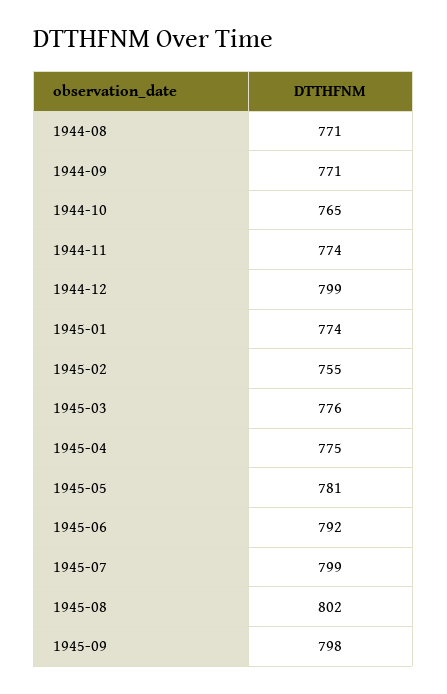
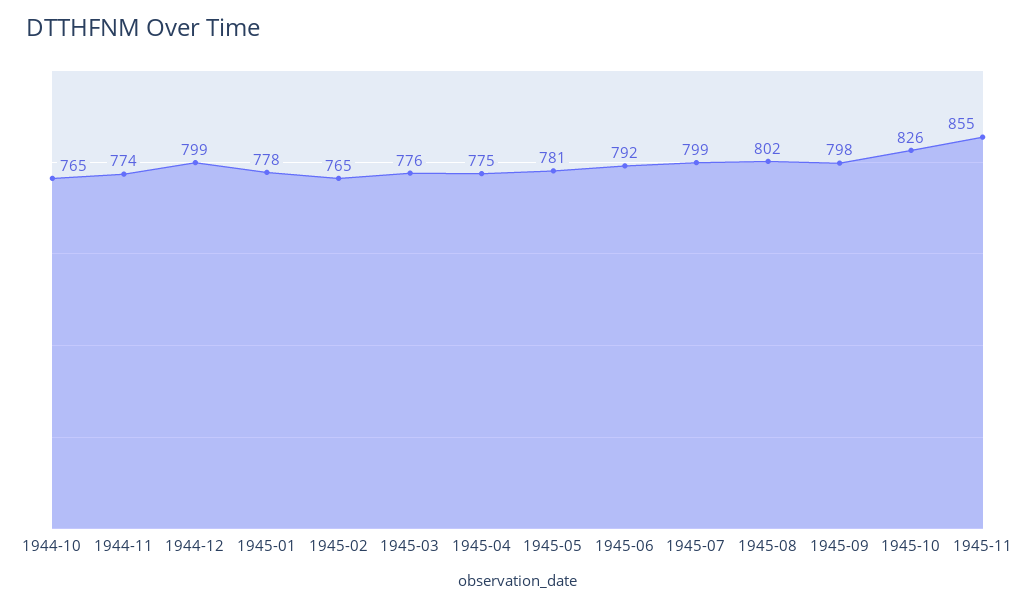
1944-08: 771 -> none
1944-09: 771 -> none
1945-01: 774 -> 778
1945-02: 755 -> 765
1945-10: none -> 826
1945-11: none -> 855

